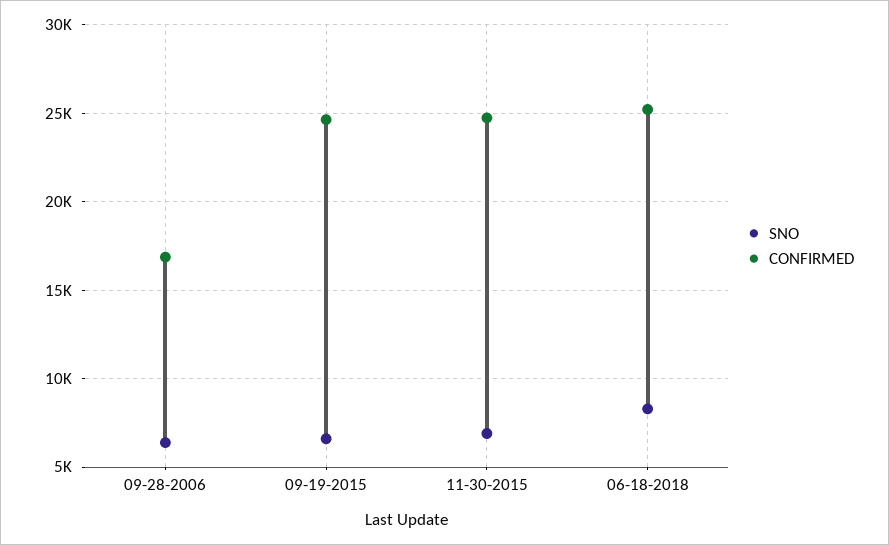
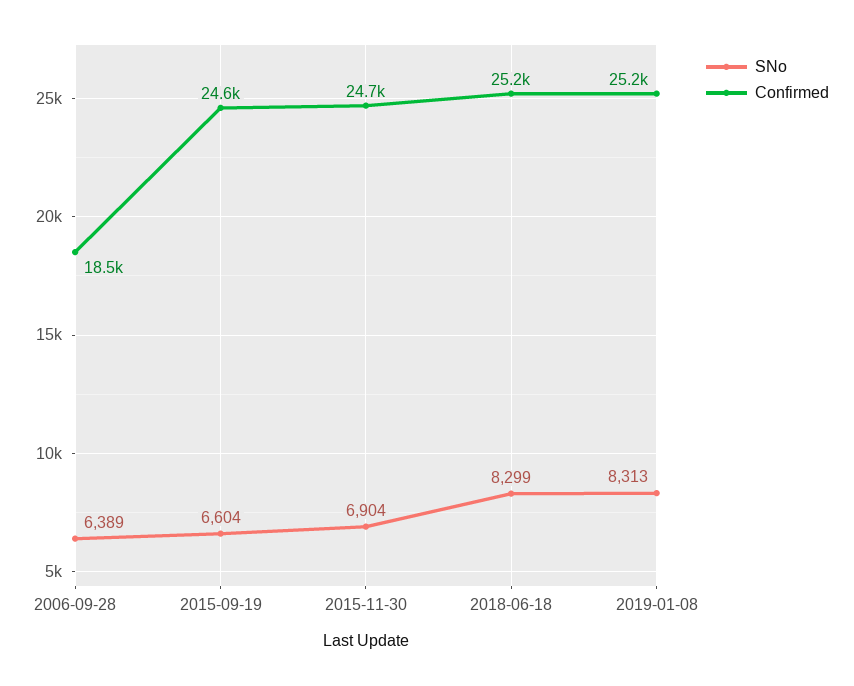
CONFIRMED, 09-28-2006: 17000 -> 18500
SNO, 2019-01-08: none -> 8313
CONFIRMED, 2019-01-08: none -> 25200

